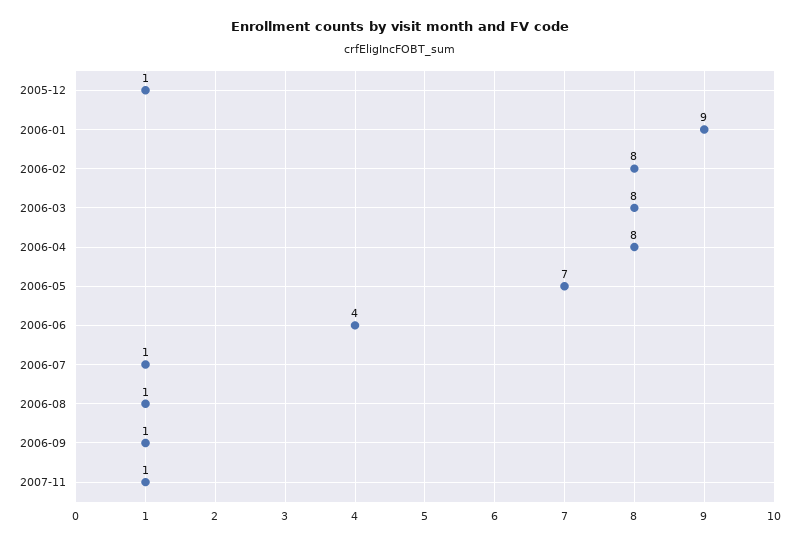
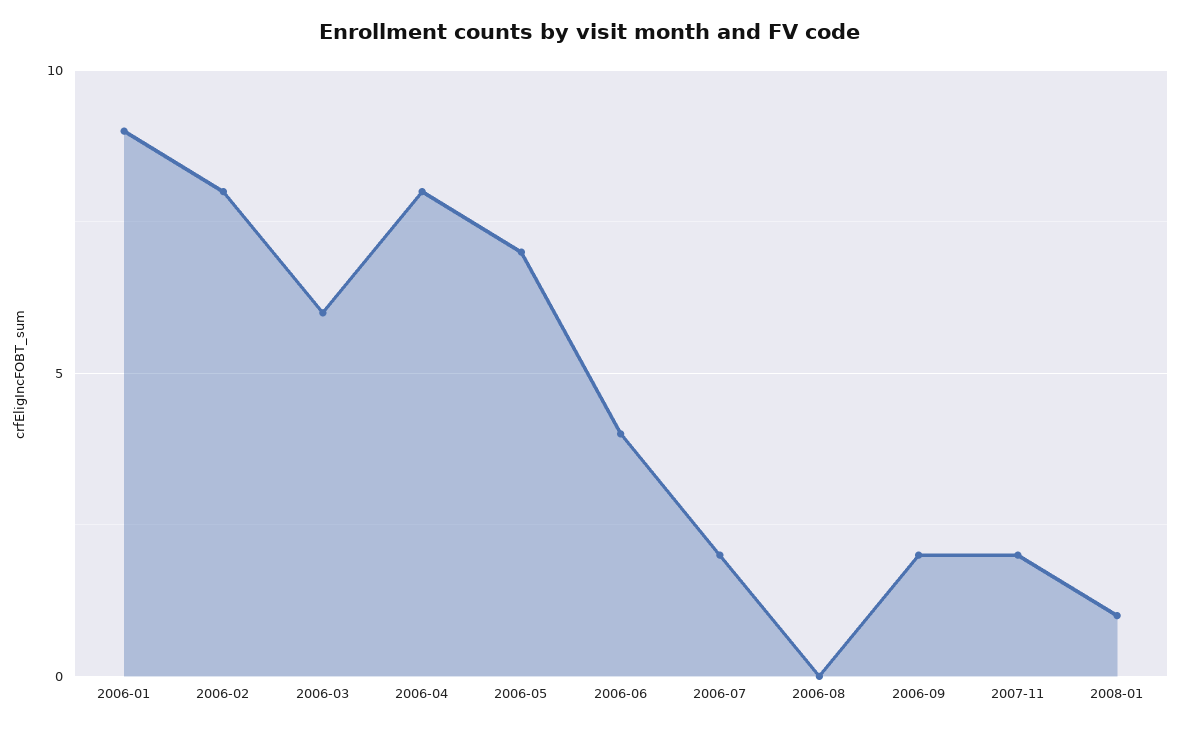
2005-12: 1 -> none
2006-03: 8 -> 6
2006-07: 1 -> 2
2006-08: 1 -> 0
2006-09: 1 -> 2
2007-11: 1 -> 2
2008-01: none -> 1

